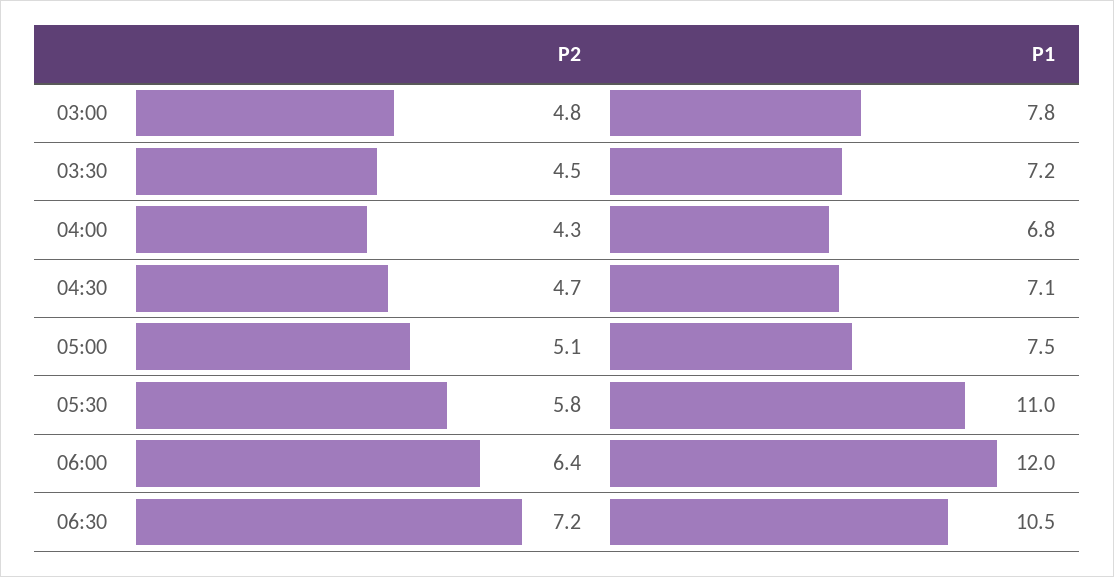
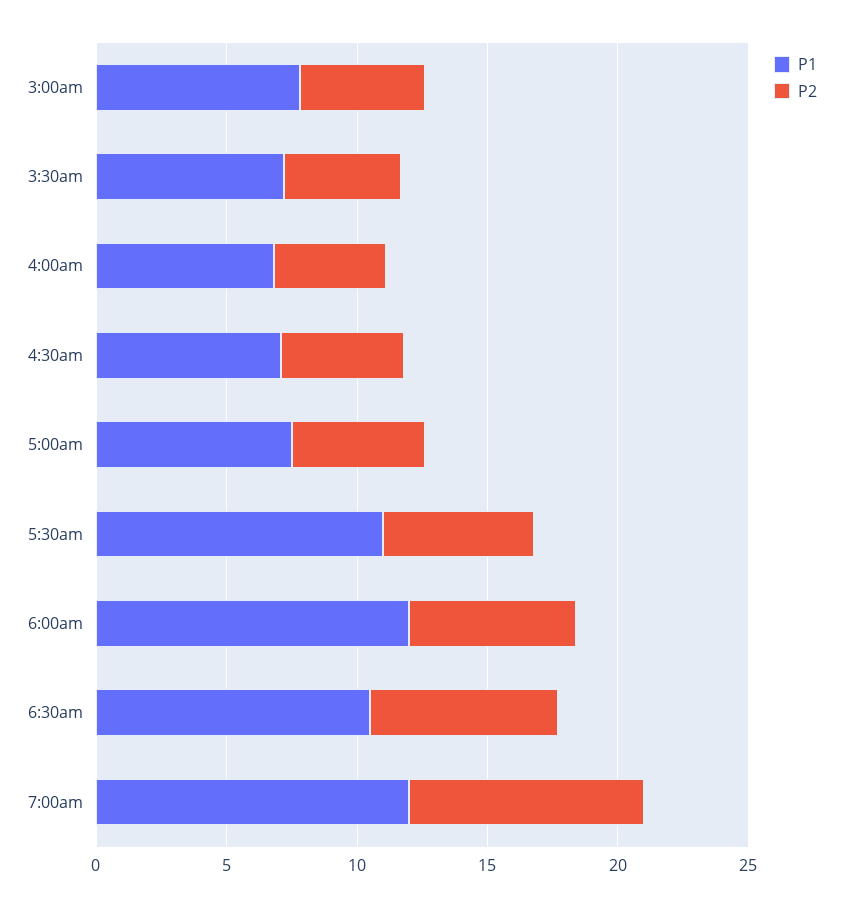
P1, 7:00am: none -> 12
P2, 7:00am: none -> 9

